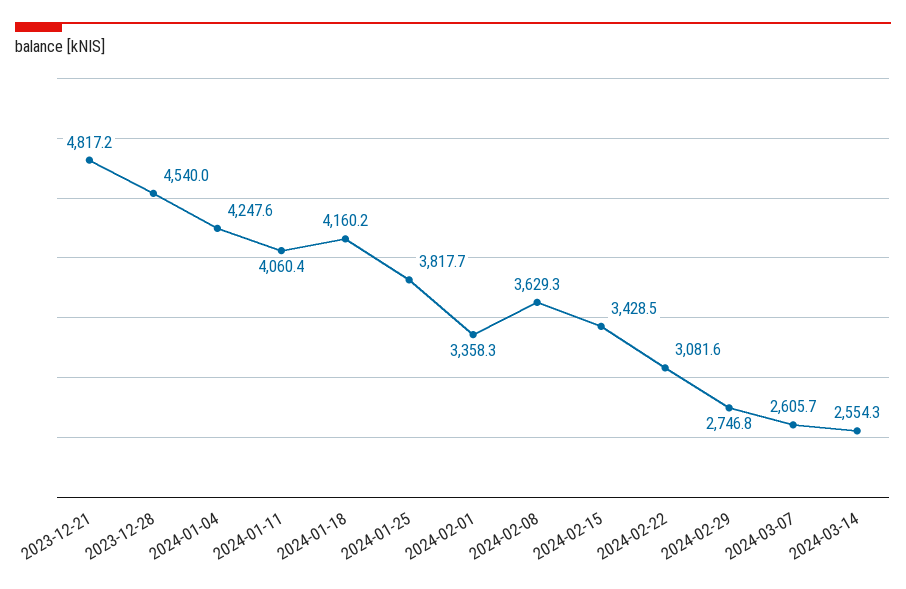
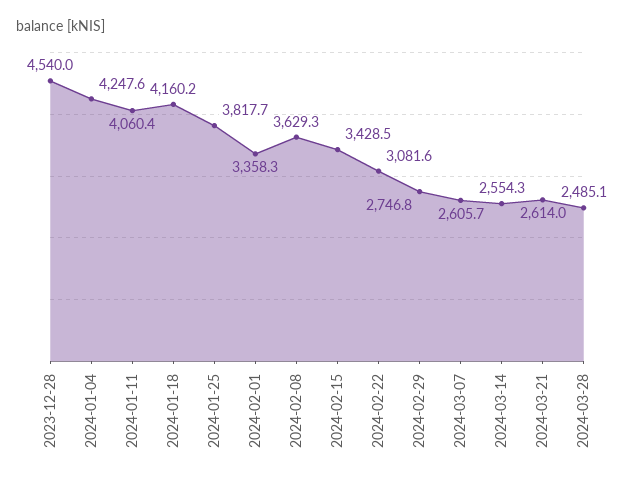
2023-12-21: 4817.2 -> none
2024-03-21: none -> 2614
2024-03-28: none -> 2485.1

